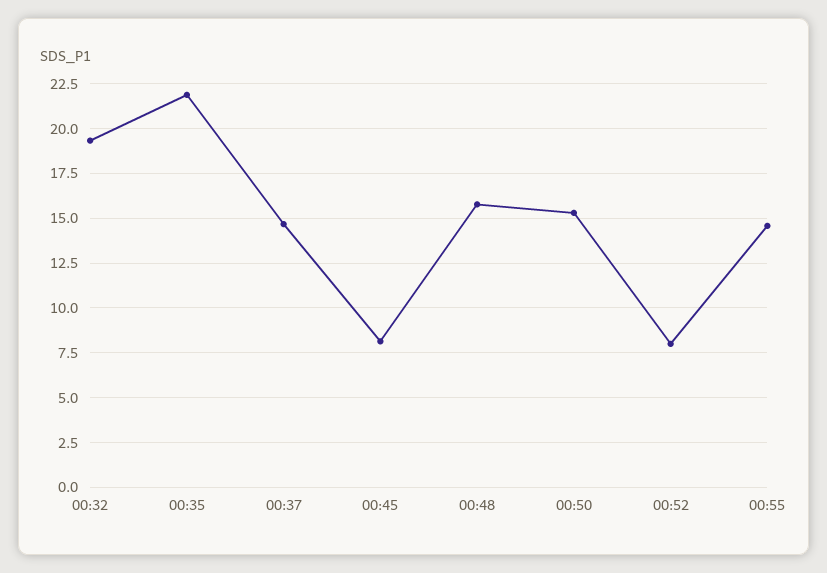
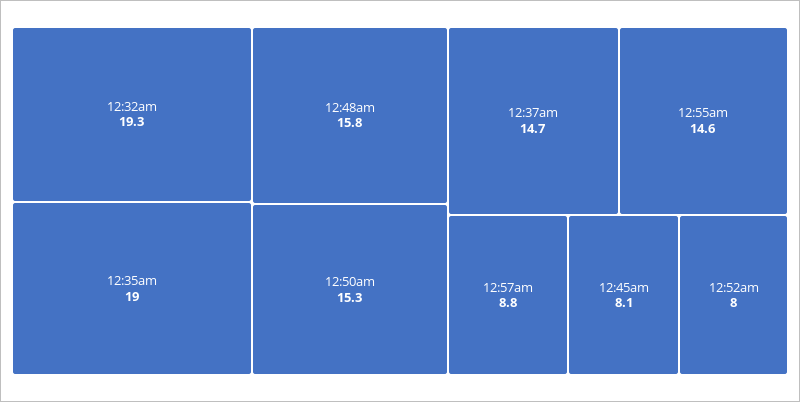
00:35: 22 -> 19
12:57am: none -> 8.8

